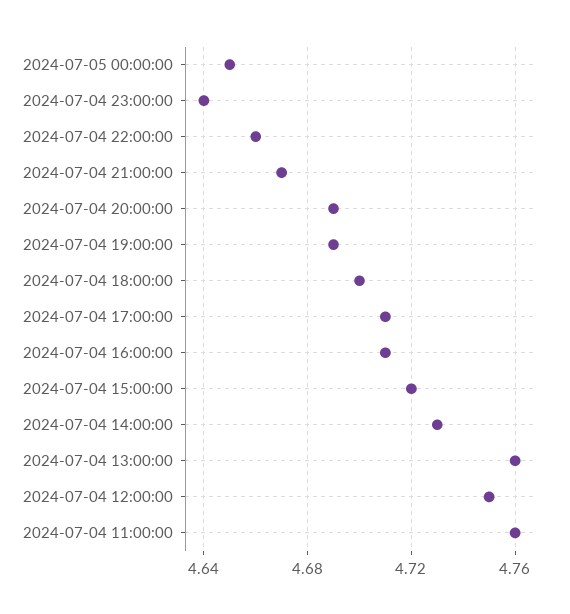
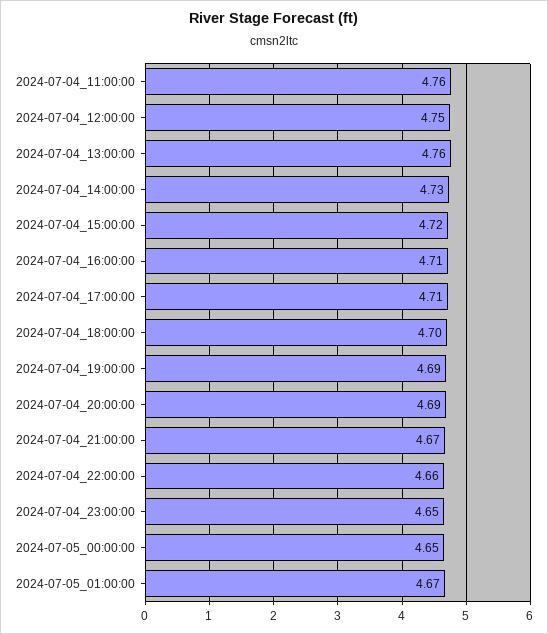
2024-07-04 23:00:00: 4.64 -> 4.65
2024-07-05_01:00:00: none -> 4.67

